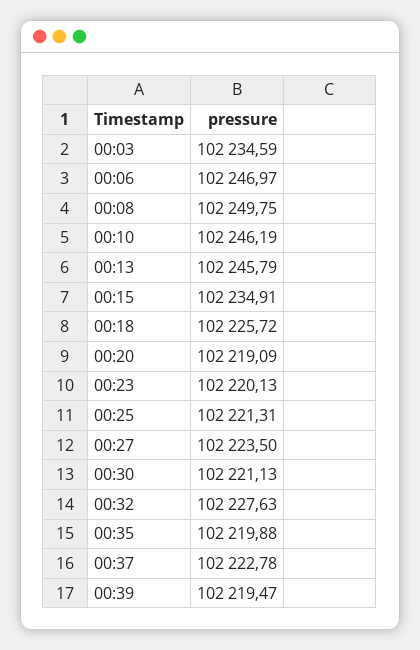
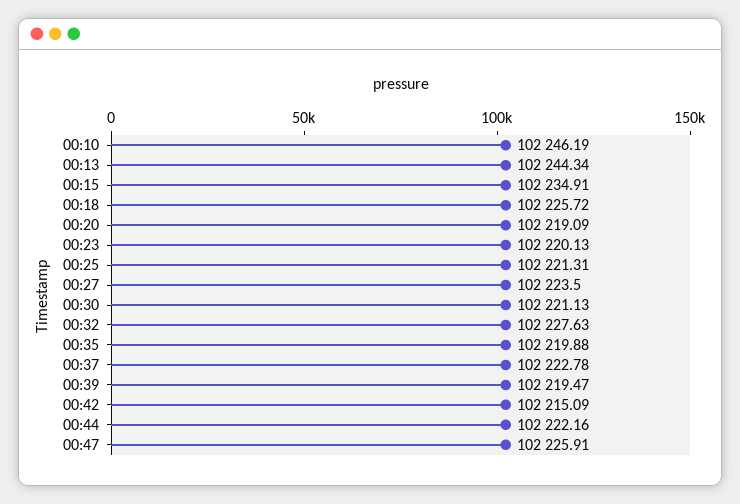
00:03: 102234.59 -> none
00:06: 102246.97 -> none
00:08: 102249.75 -> none
00:13: 102245.79 -> 102244.34
00:42: none -> 102215.09
00:44: none -> 102222.16
00:47: none -> 102225.91

